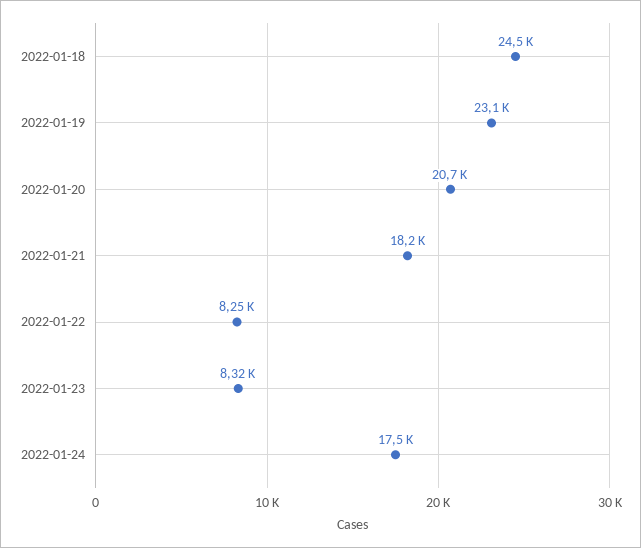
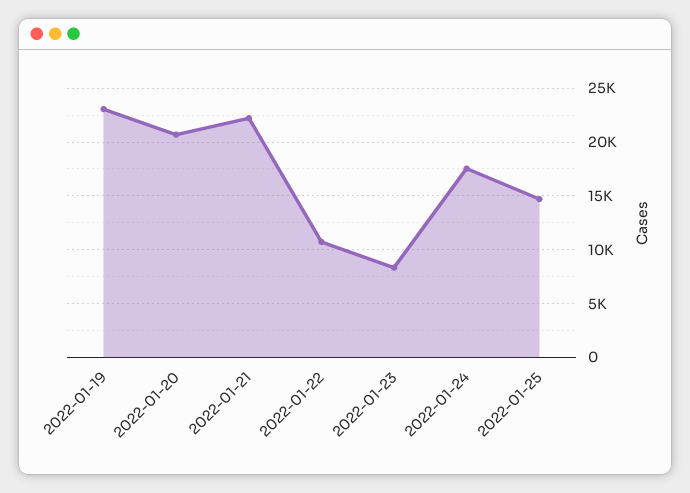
2022-01-18: 24500 -> none
2022-01-21: 18200 -> 22000
2022-01-22: 8250 -> 11000
2022-01-25: none -> 15000

